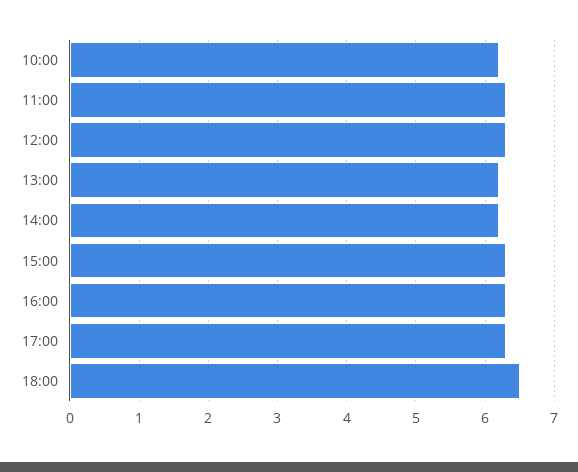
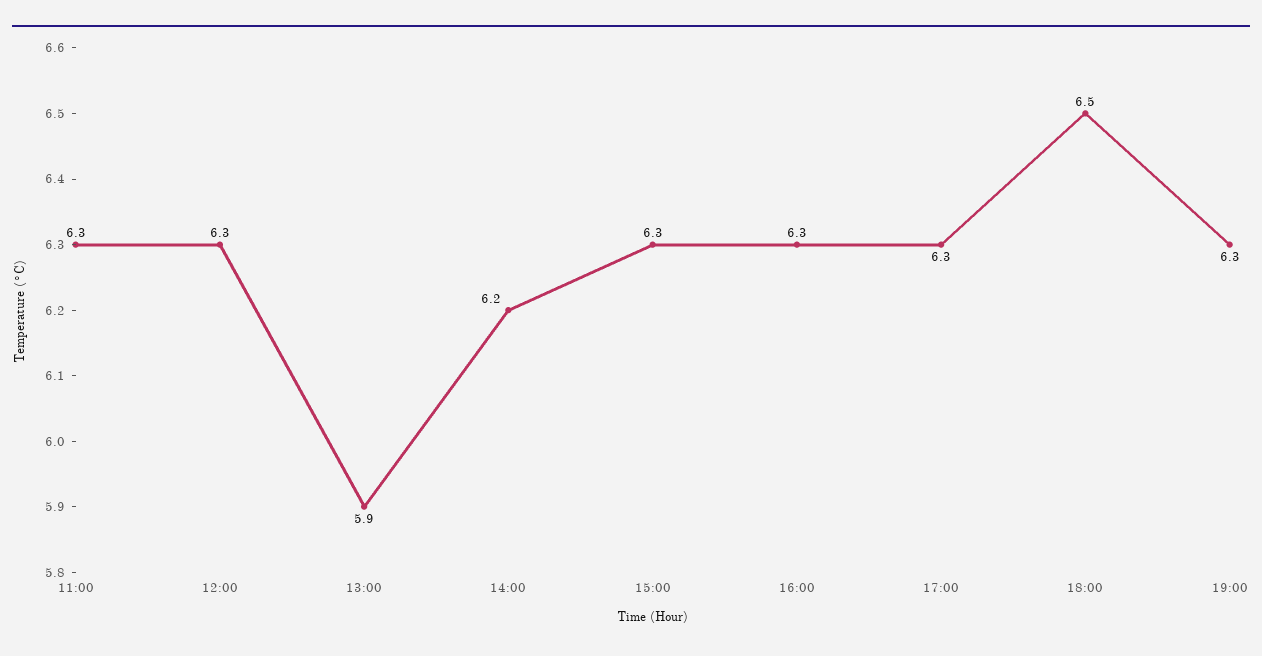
10:00: 6.2 -> none
13:00: 6.2 -> 5.9
19:00: none -> 6.3

